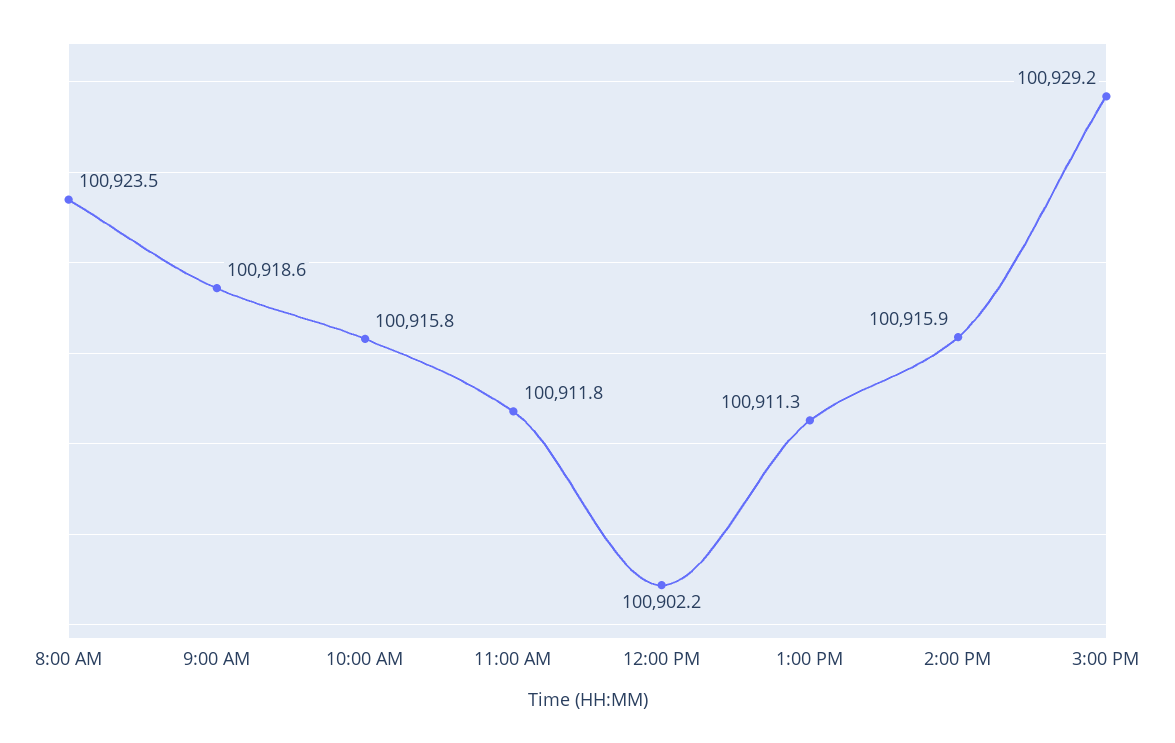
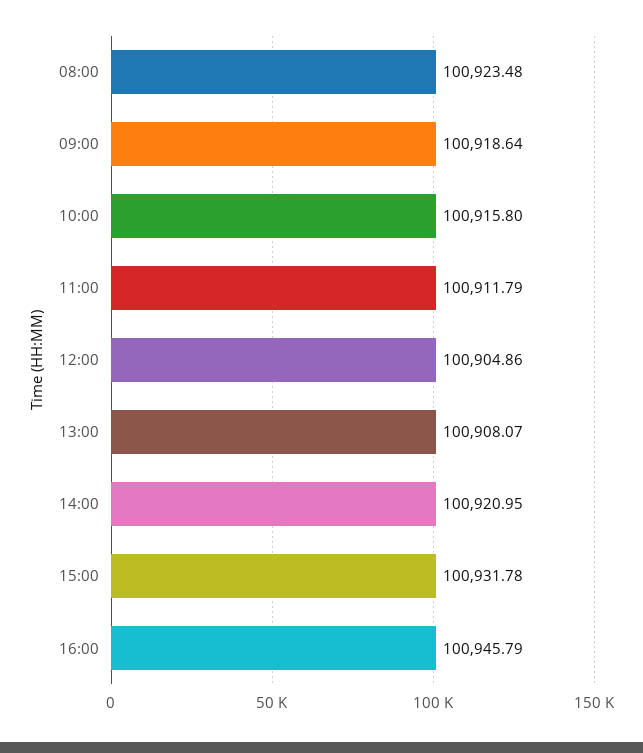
12:00 PM: 100902.2 -> 100904.86
1:00 PM: 100911.3 -> 100908.07
2:00 PM: 100915.9 -> 100920.95
3:00 PM: 100929.2 -> 100931.78
16:00: none -> 100945.79

